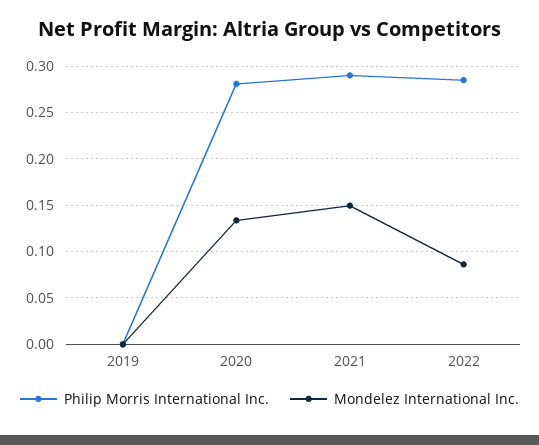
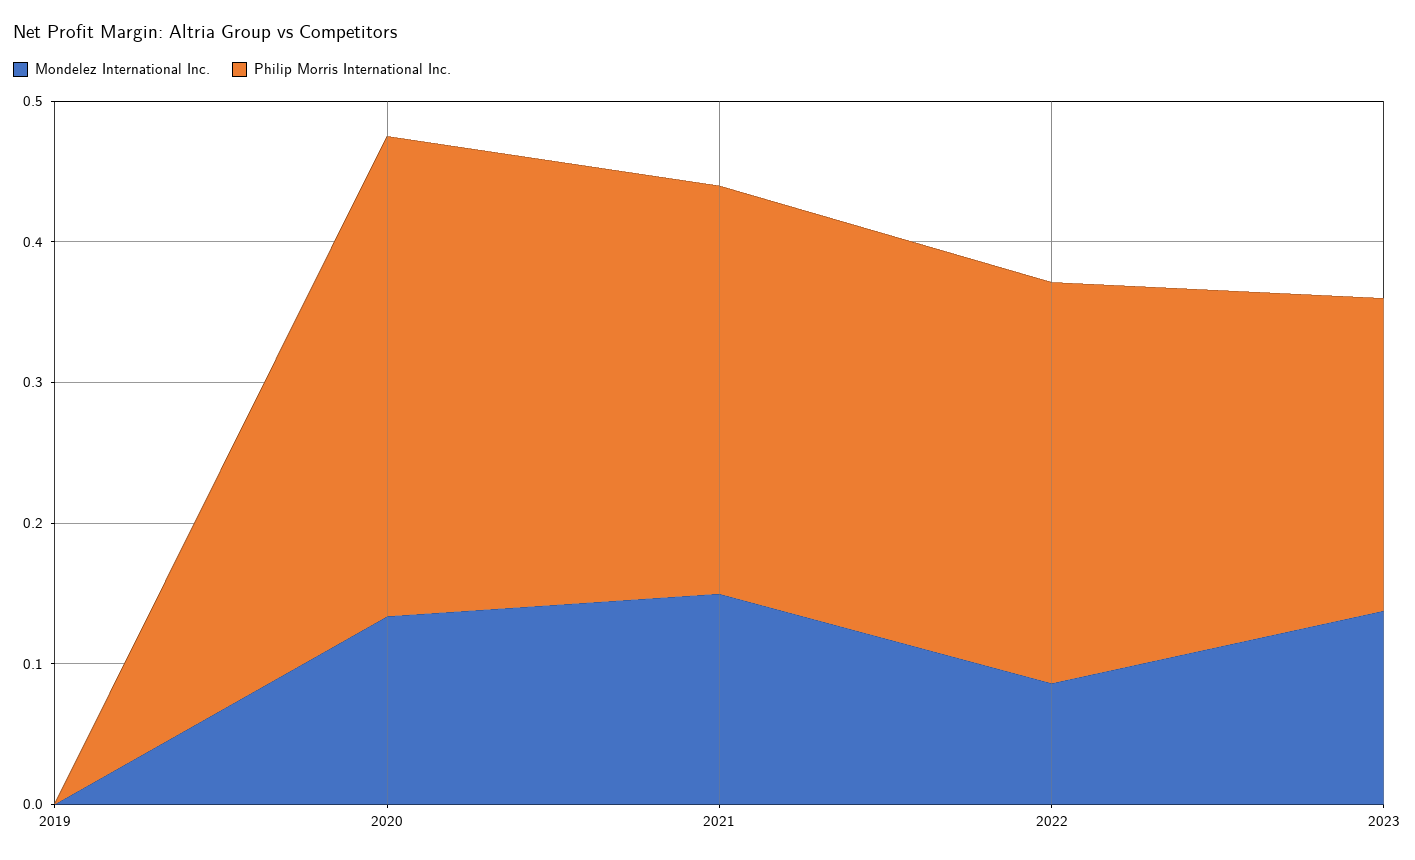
Philip Morris International Inc., 2020: 0.28 -> 0.34
Mondelez International Inc., 2023: none -> 0.14
Philip Morris International Inc., 2023: none -> 0.22

